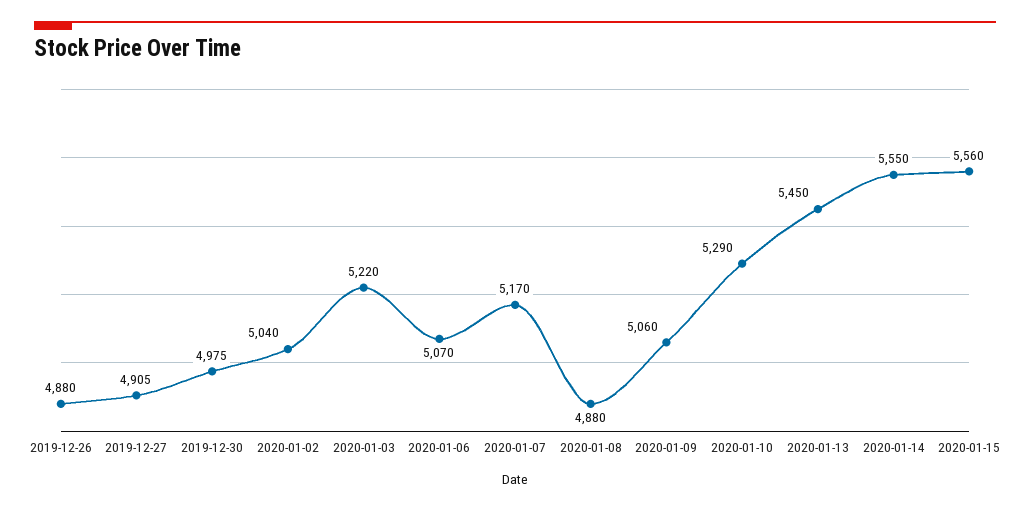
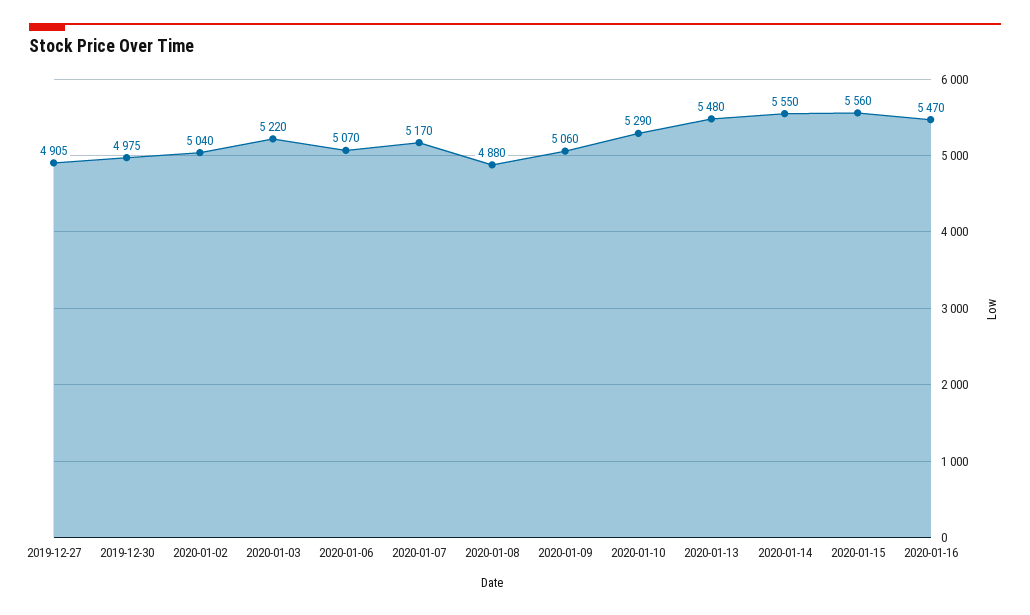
2019-12-26: 4880 -> none
2020-01-13: 5450 -> 5480
2020-01-16: none -> 5470

